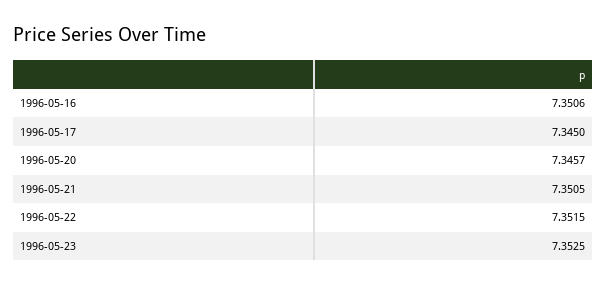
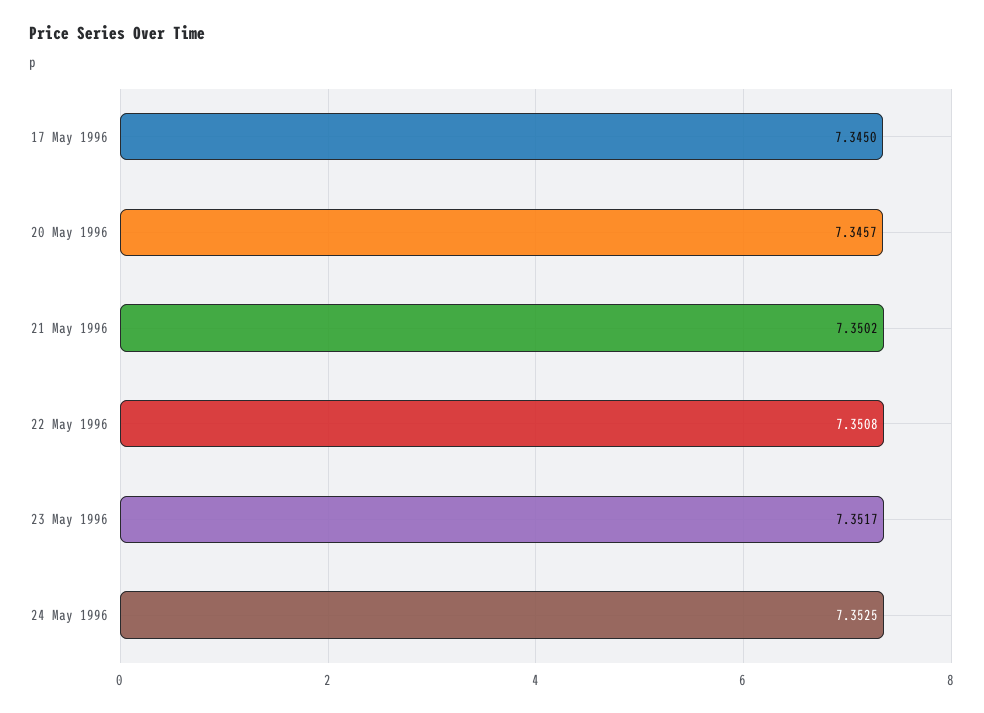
1996-05-16: 7.3506 -> none
1996-05-21: 7.3505 -> 7.3502
1996-05-22: 7.3515 -> 7.3508
1996-05-23: 7.3525 -> 7.3517
24 May 1996: none -> 7.3525

